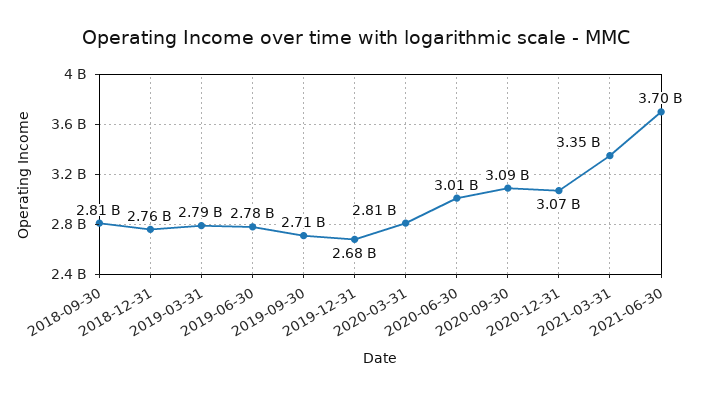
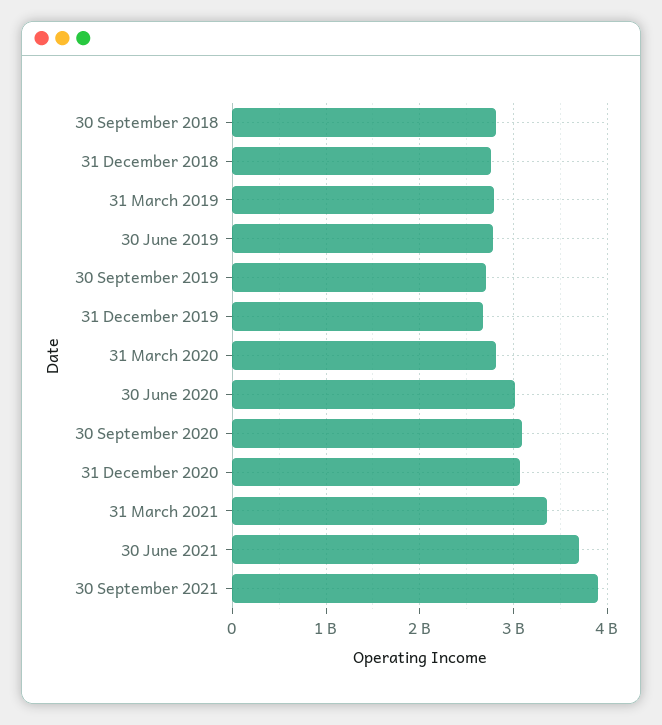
30 September 2021: none -> 3900000000

